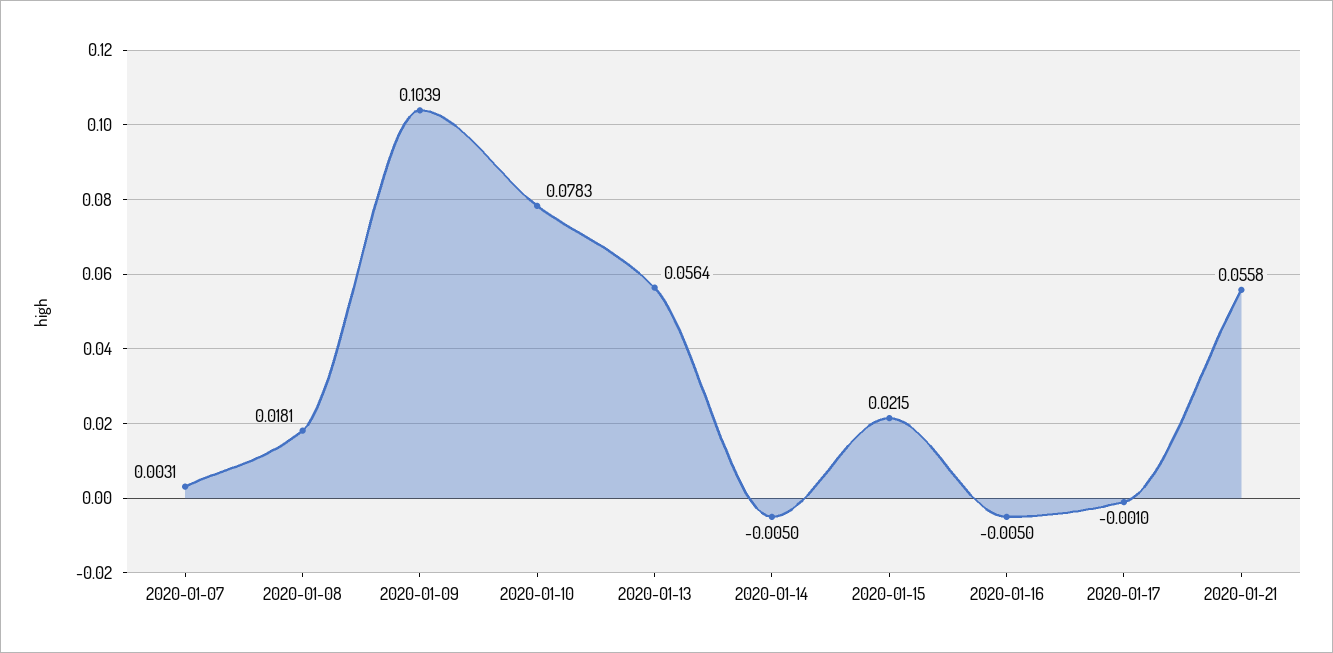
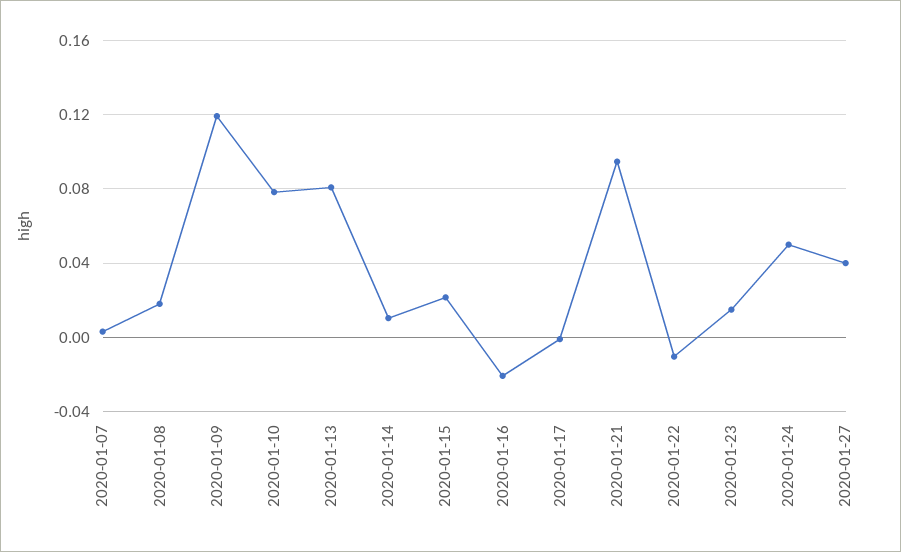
2020-01-09: 0.1039 -> 0.12
2020-01-13: 0.0564 -> 0.08
2020-01-14: -0.005 -> 0.01
2020-01-16: -0.005 -> -0.02
2020-01-21: 0.0558 -> 0.095
2020-01-22: none -> -0.01
2020-01-23: none -> 0.015
2020-01-24: none -> 0.05
2020-01-27: none -> 0.04

